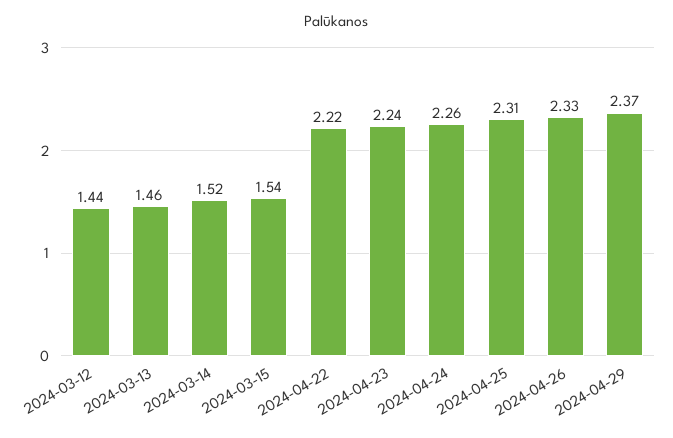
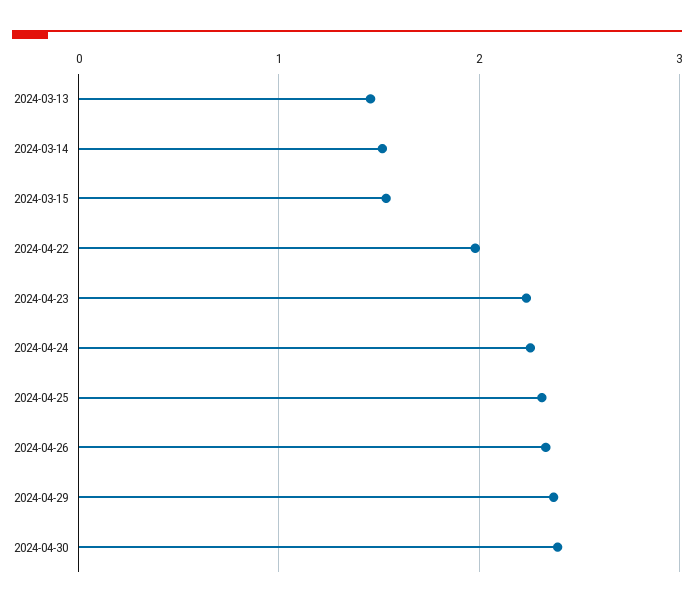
2024-03-12: 1.44 -> none
2024-04-22: 2.22 -> 2
2024-04-30: none -> 2.4

